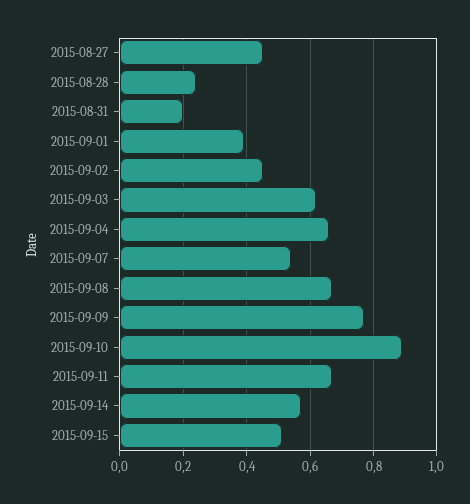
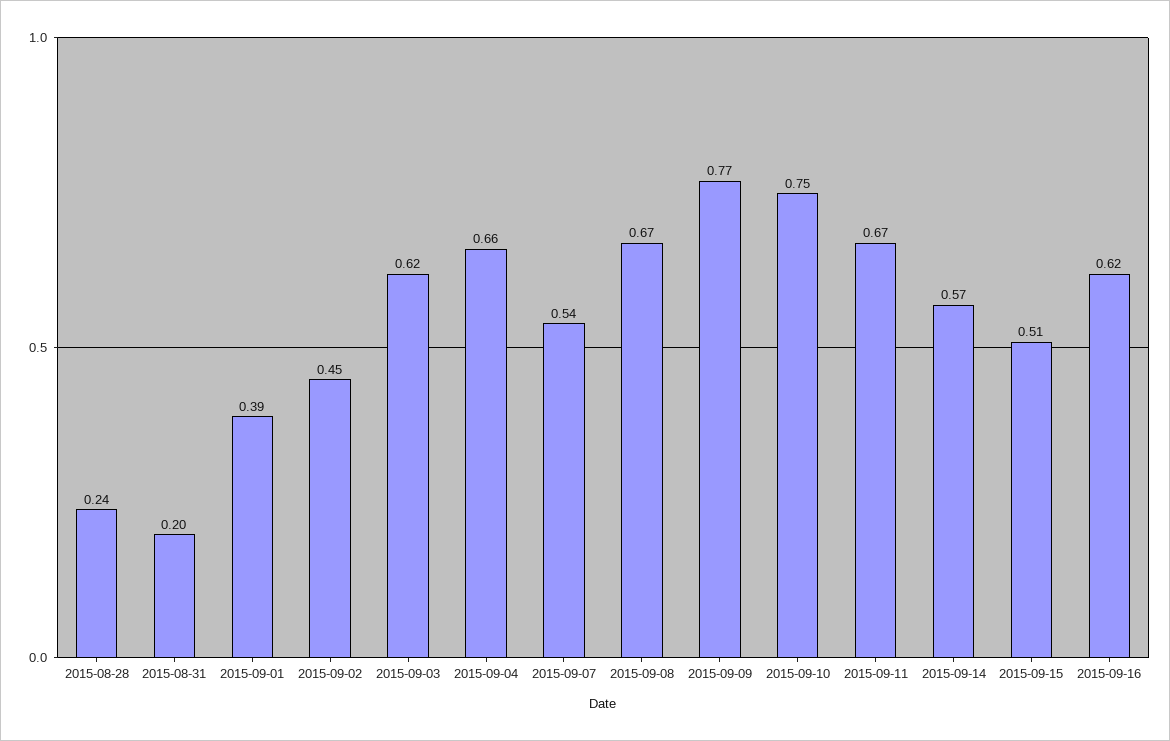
2015-08-27: 0.45 -> none
2015-09-10: 0.9 -> 0.75
2015-09-16: none -> 0.62

